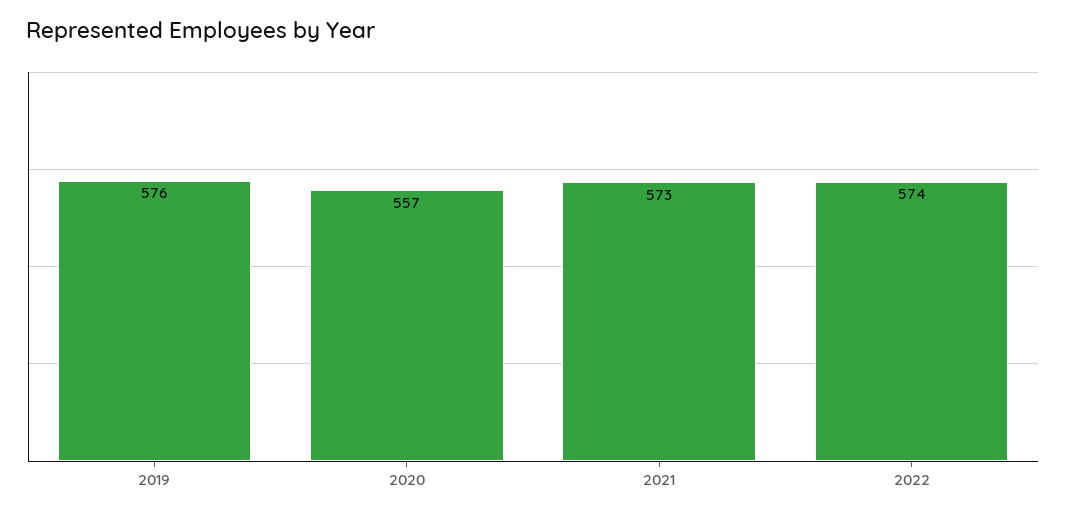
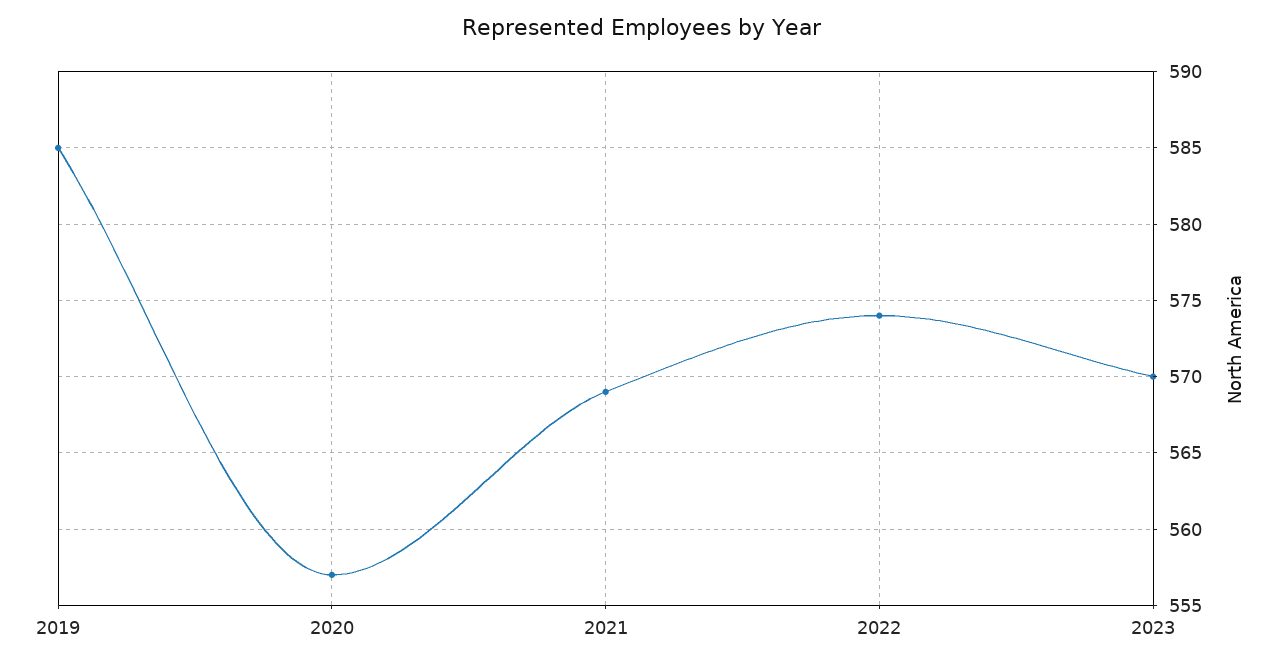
2019: 576 -> 585
2021: 573 -> 569
2023: none -> 570

